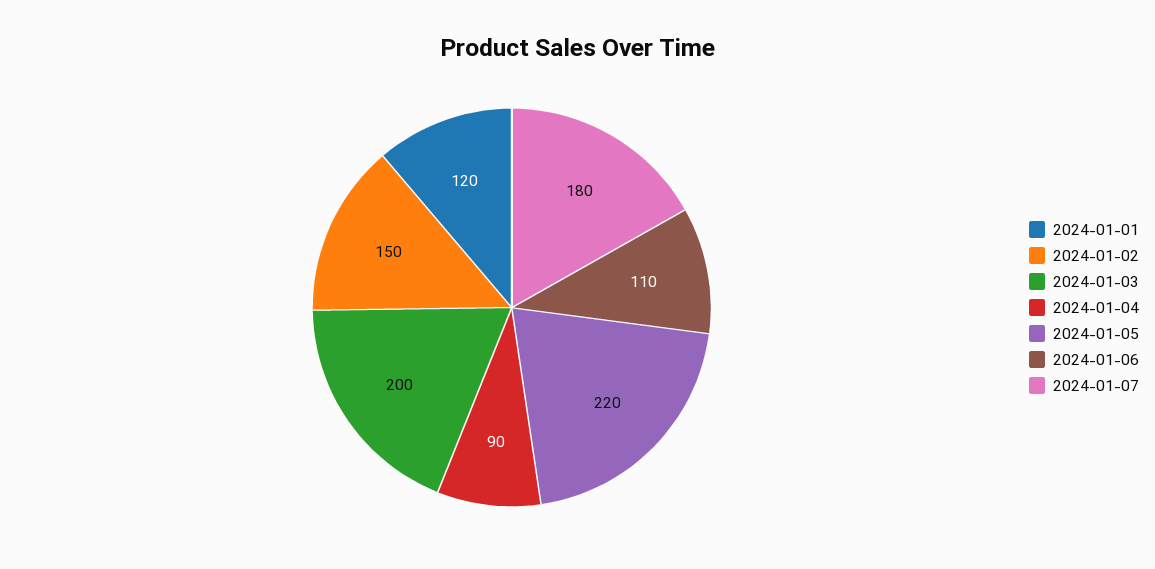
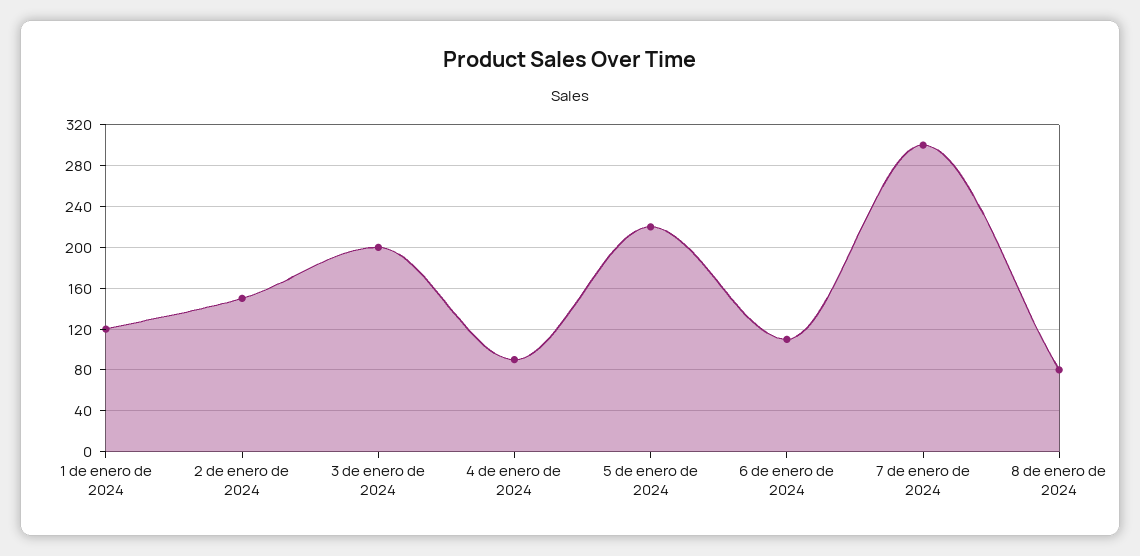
2024-01-07: 180 -> 300
8 de enero de 2024: none -> 80

